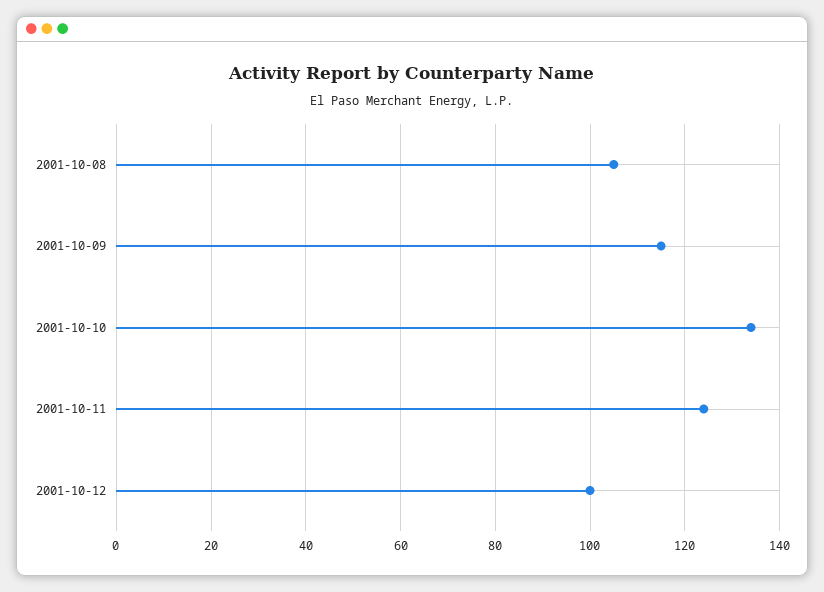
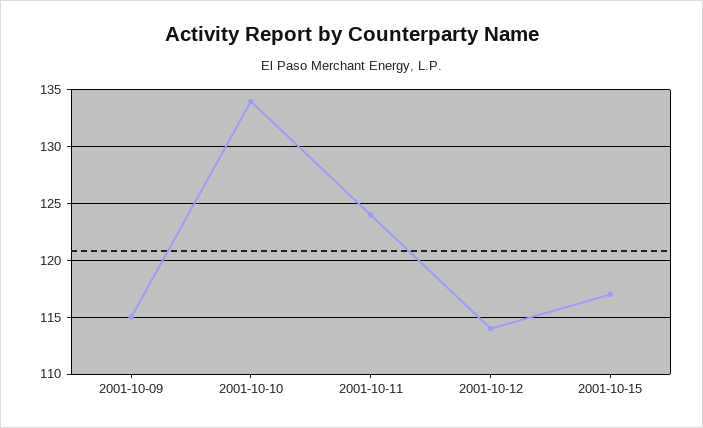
2001-10-08: 105 -> none
2001-10-12: 100 -> 114
2001-10-15: none -> 117

